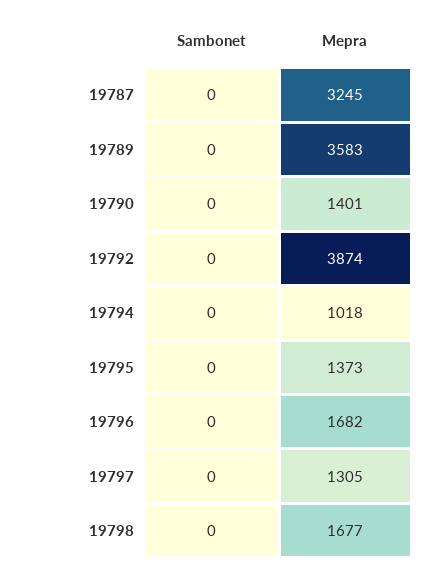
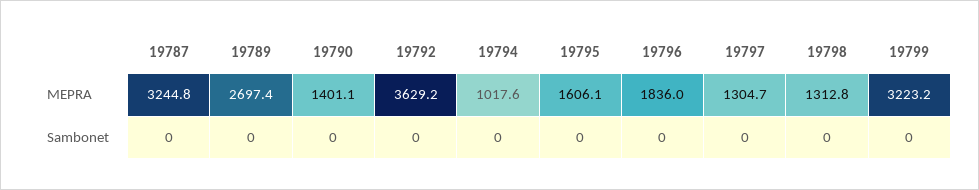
Mepra, 19789: 3583 -> 2697.4
Mepra, 19792: 3874 -> 3629.2
Mepra, 19795: 1373 -> 1606.1
Mepra, 19796: 1682 -> 1836
Mepra, 19798: 1677 -> 1312.8
Mepra, 19799: none -> 3223.2
Sambonet, 19799: none -> 0

